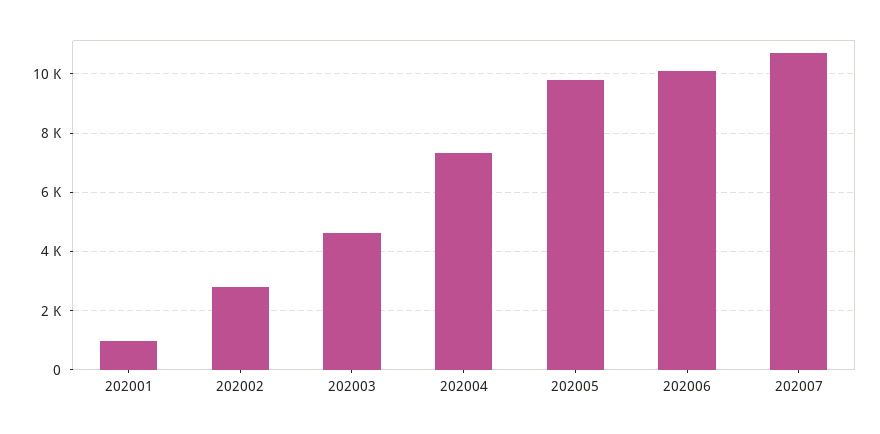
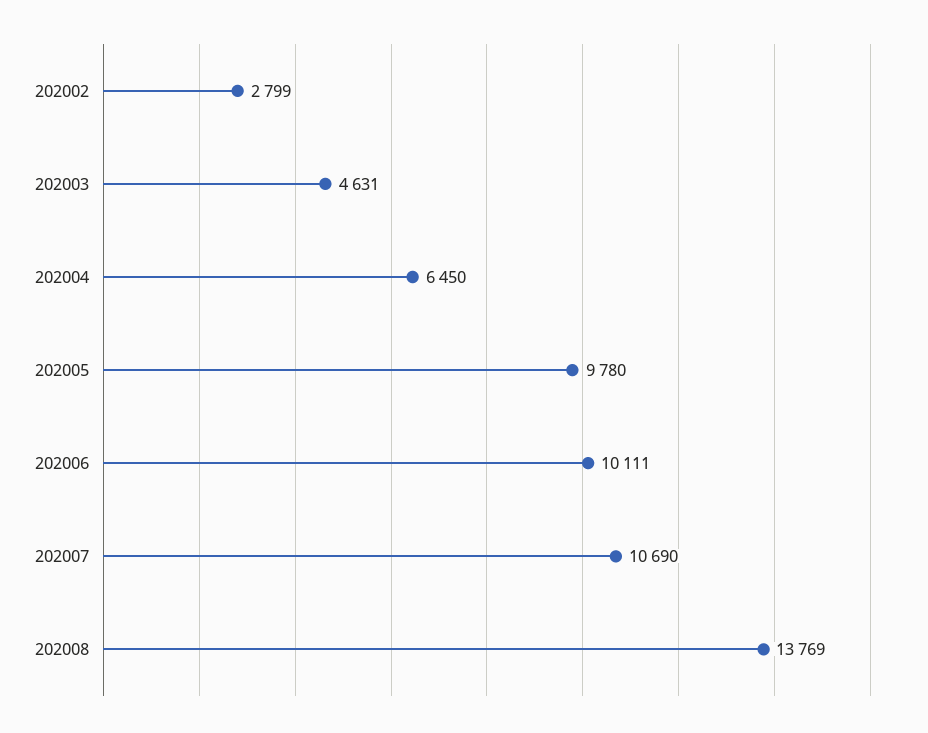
202001: 1000 -> none
202004: 7250 -> 6450
202008: none -> 13769

